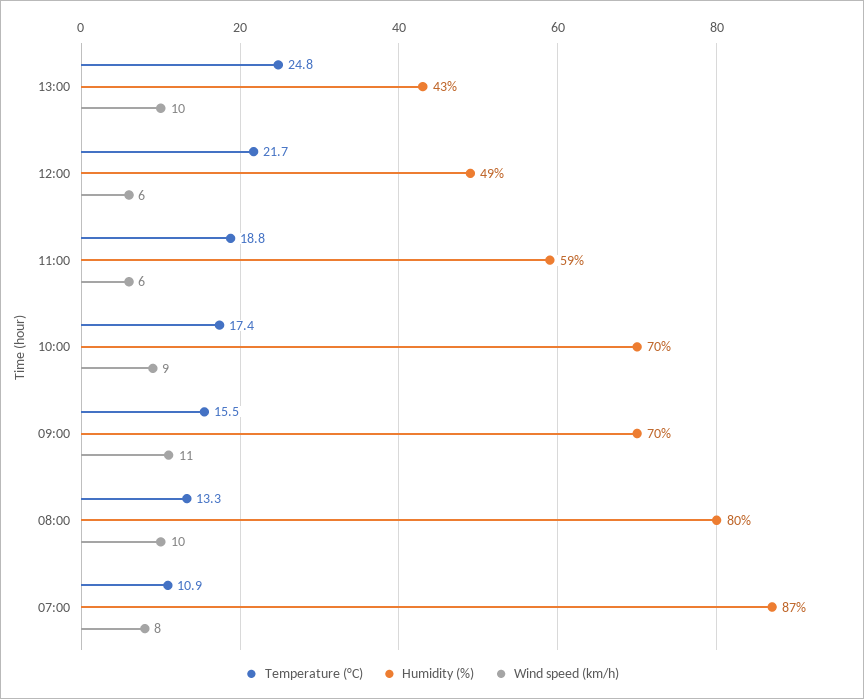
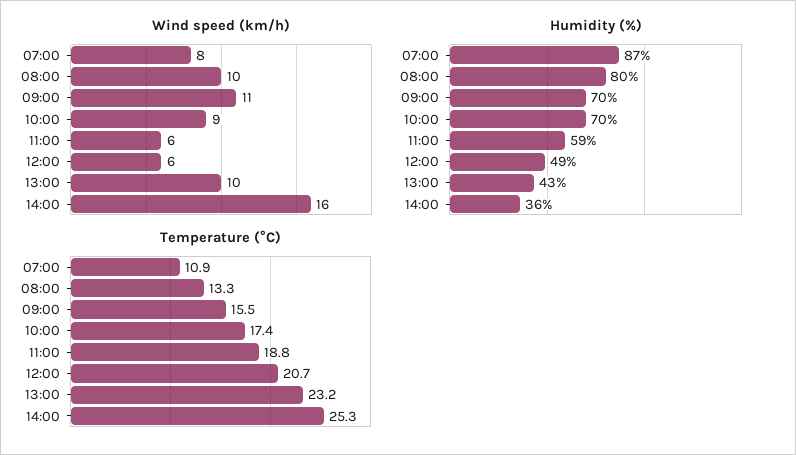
Temperature (°C), 13:00: 24.8 -> 23.2
Temperature (°C), 12:00: 21.7 -> 20.7
Wind speed (km/h), 14:00: none -> 16
Humidity (%), 14:00: none -> 36
Temperature (°C), 14:00: none -> 25.3

